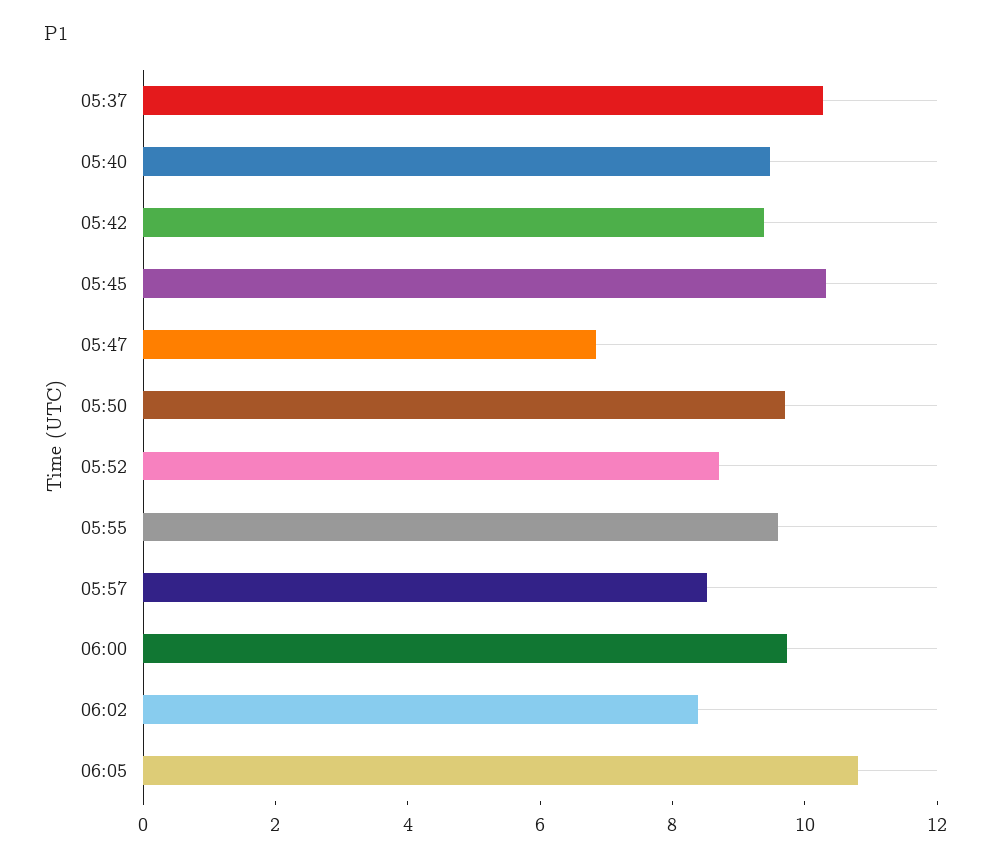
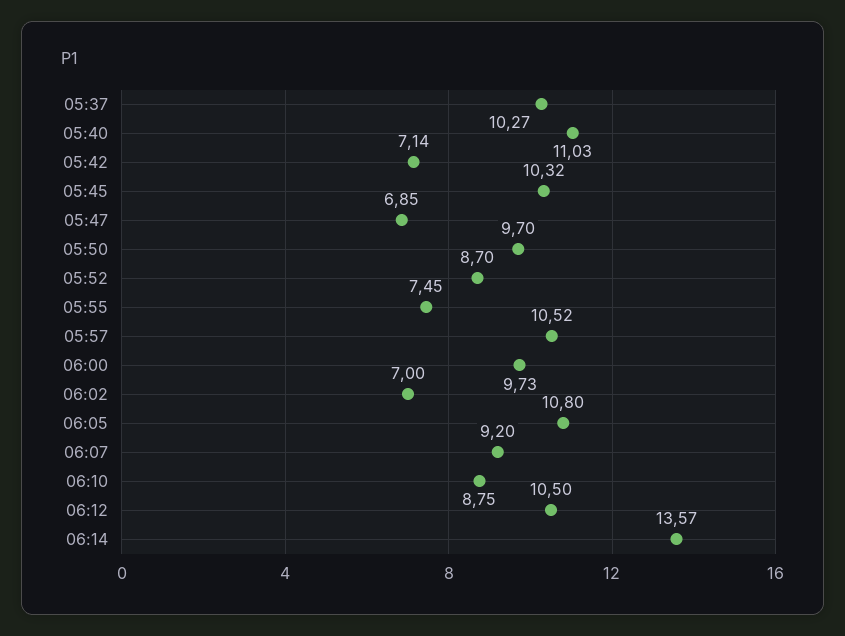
05:40: 9.5 -> 11.03
05:42: 9.5 -> 7.14
05:55: 9.5 -> 7.45
05:57: 8.5 -> 10.52
06:02: 8.5 -> 7
06:07: none -> 9.2
06:10: none -> 8.75
06:12: none -> 10.5
06:14: none -> 13.57

